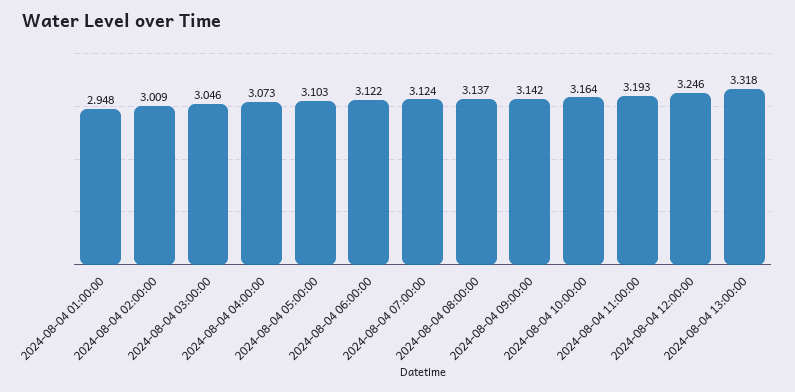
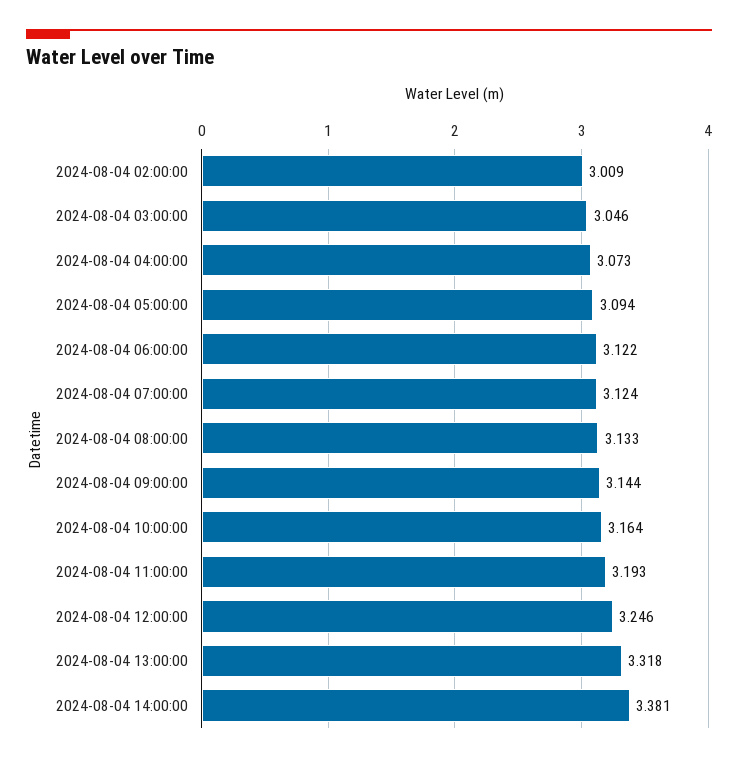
2024-08-04 01:00:00: 2.948 -> none
2024-08-04 05:00:00: 3.103 -> 3.094
2024-08-04 08:00:00: 3.137 -> 3.133
2024-08-04 09:00:00: 3.142 -> 3.144
2024-08-04 14:00:00: none -> 3.381

